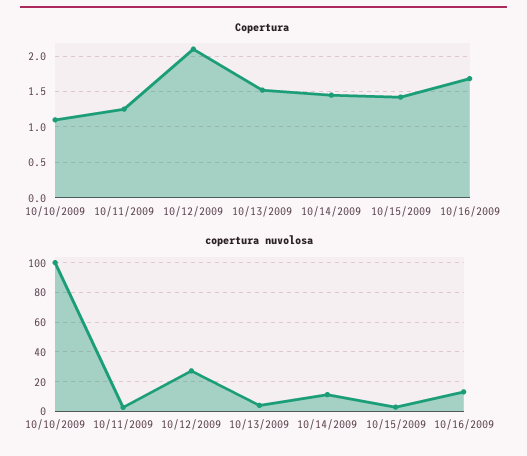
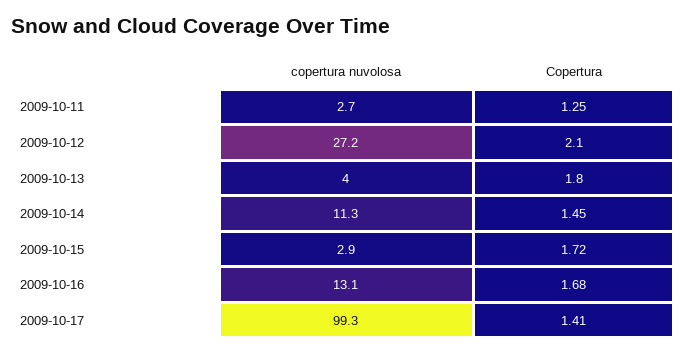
Copertura, 10/10/2009: 1.1 -> none
Copertura, 10/13/2009: 1.5 -> 1.8
Copertura, 10/15/2009: 1.4 -> 1.72
copertura nuvolosa, 10/10/2009: 100 -> none
copertura nuvolosa, 2009-10-17: none -> 99.3
Copertura, 2009-10-17: none -> 1.41

